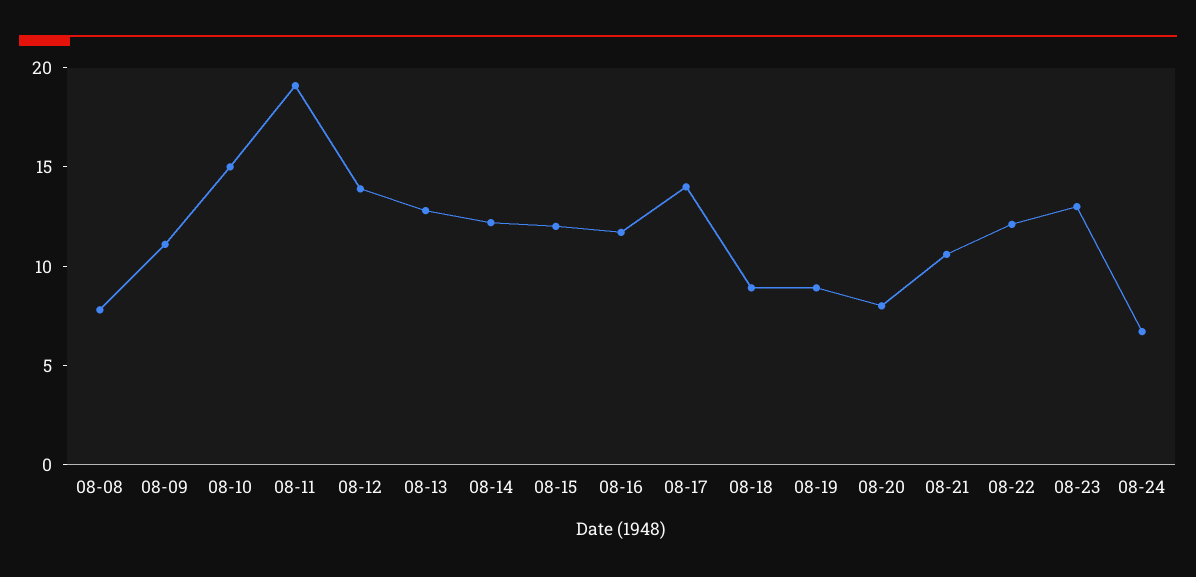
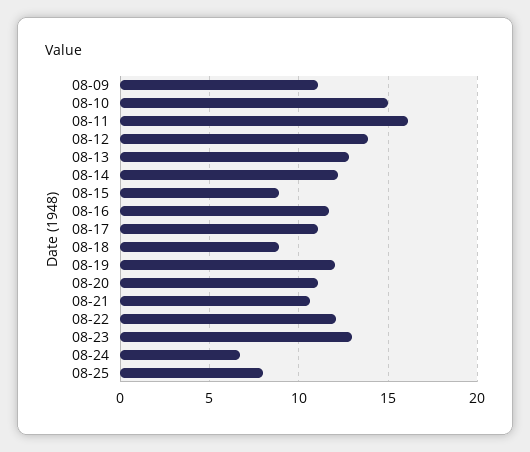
08-08: 8 -> none
08-11: 19 -> 16
08-15: 12 -> 9
08-17: 14 -> 11
08-19: 9 -> 12
08-20: 8 -> 11
08-25: none -> 8

